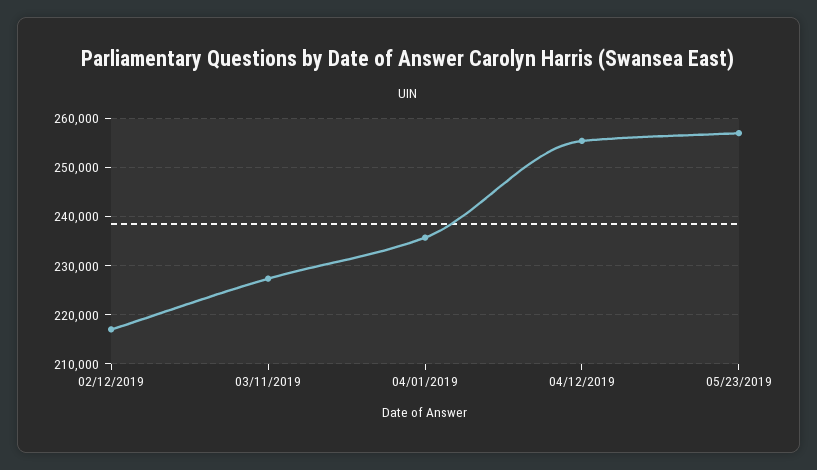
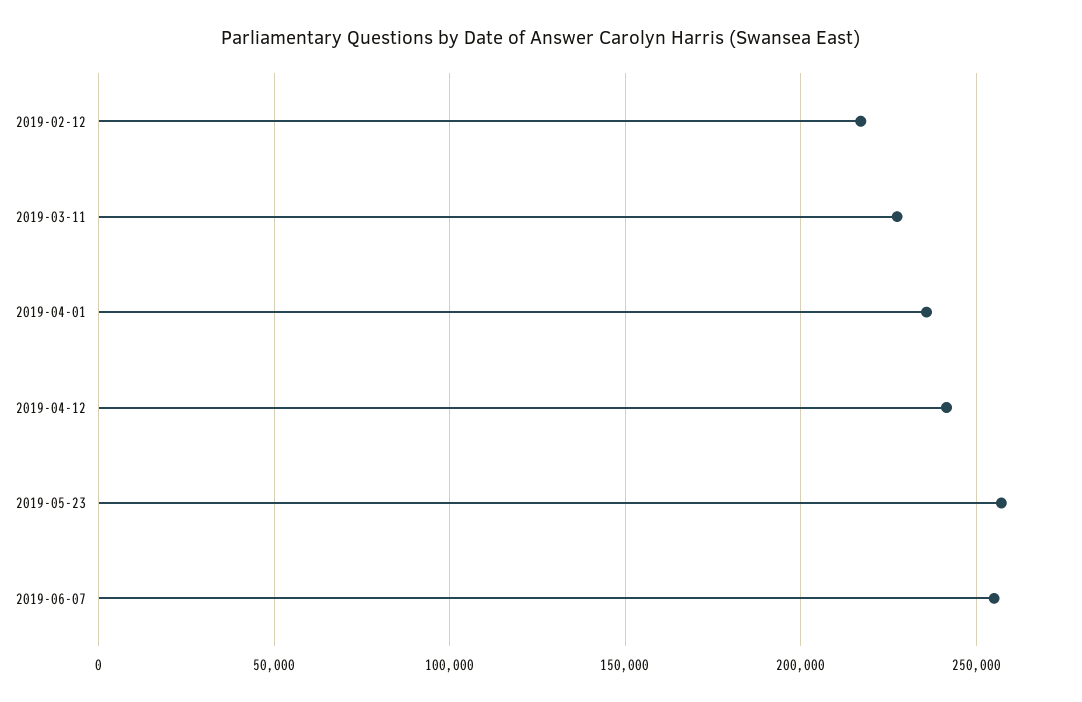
04/12/2019: 256000 -> 240000
2019-06-07: none -> 255000

